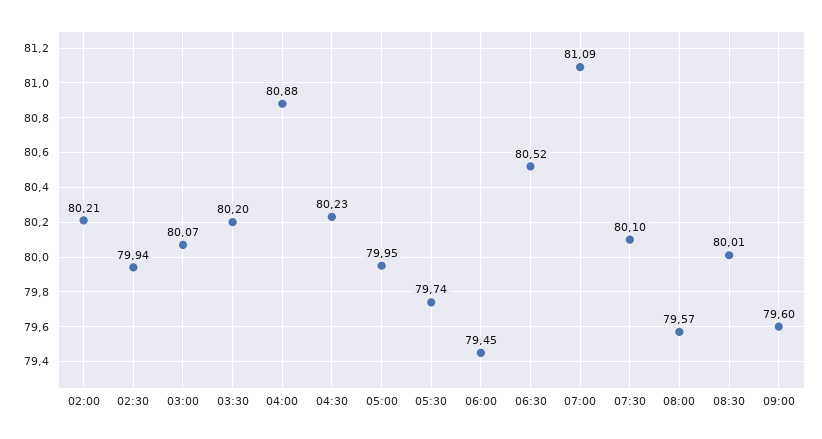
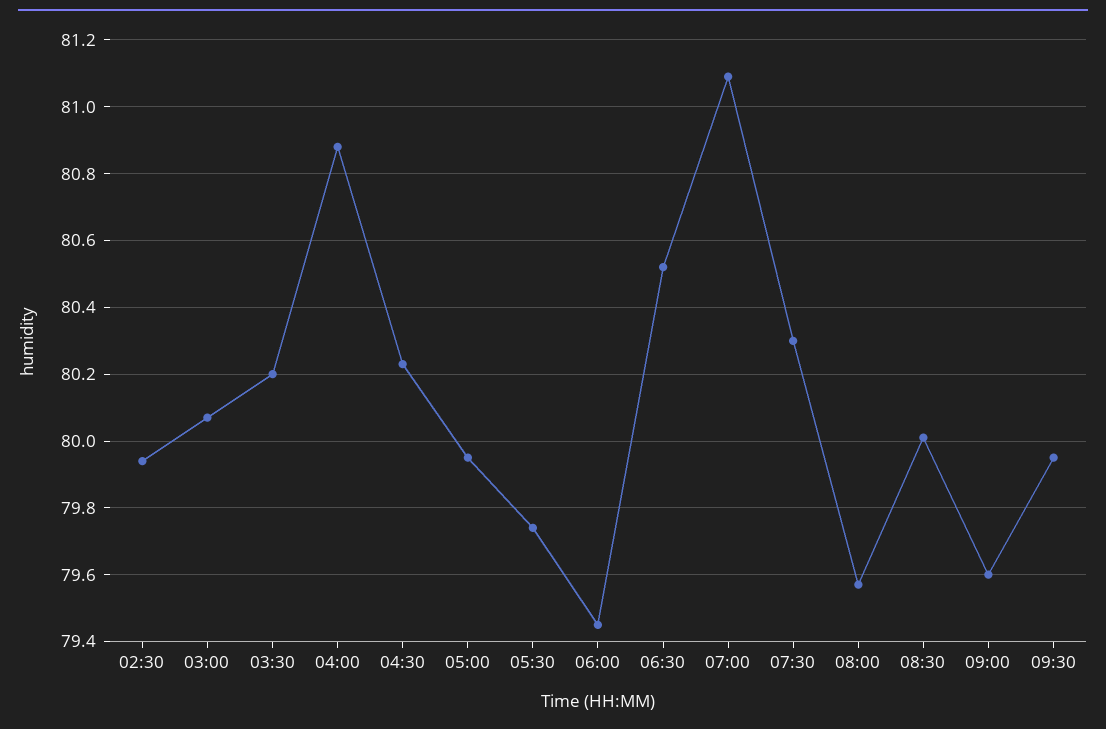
02:00: 80.21 -> none
07:30: 80.1 -> 80.3
09:30: none -> 79.95

